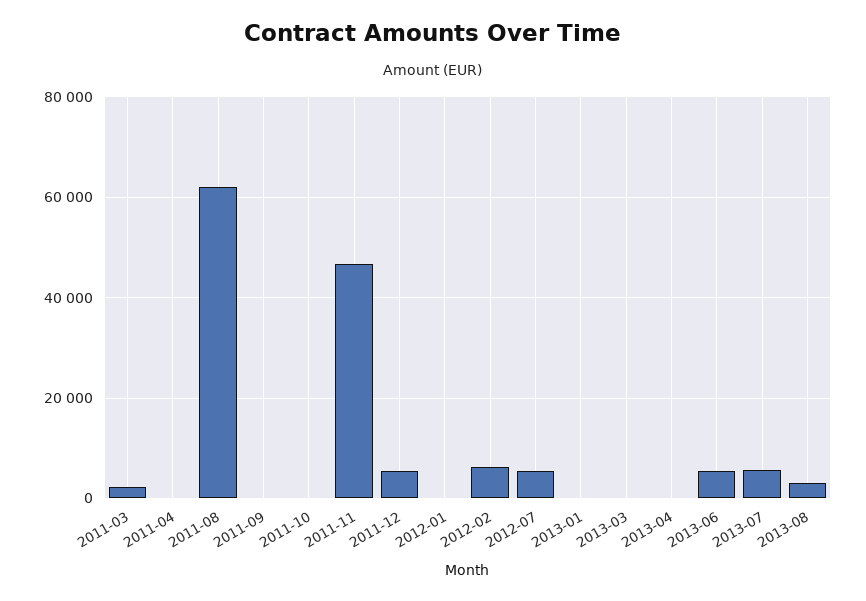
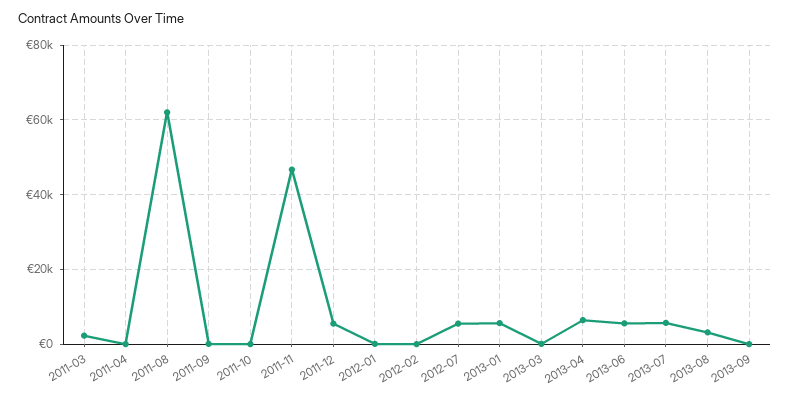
2012-02: 6000 -> 0
2013-01: 0 -> 6000
2013-04: 0 -> 6000
2013-09: none -> 0

